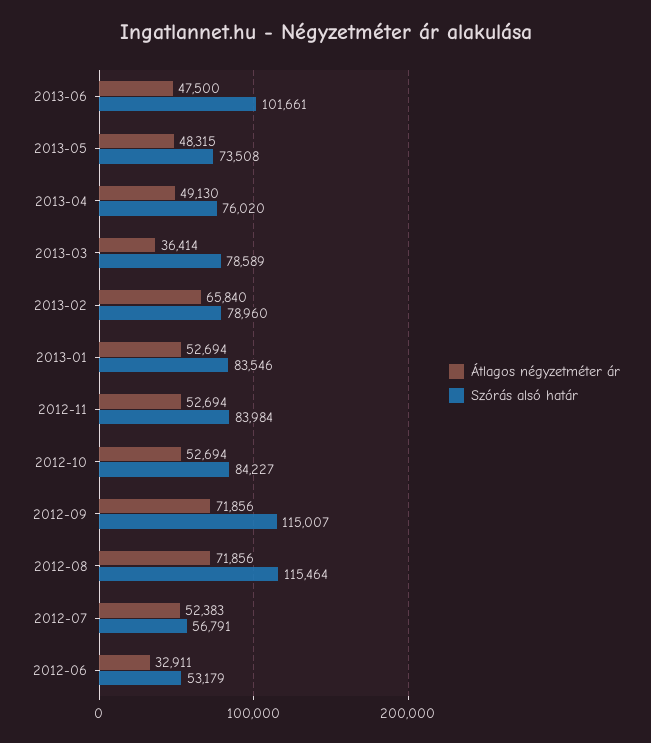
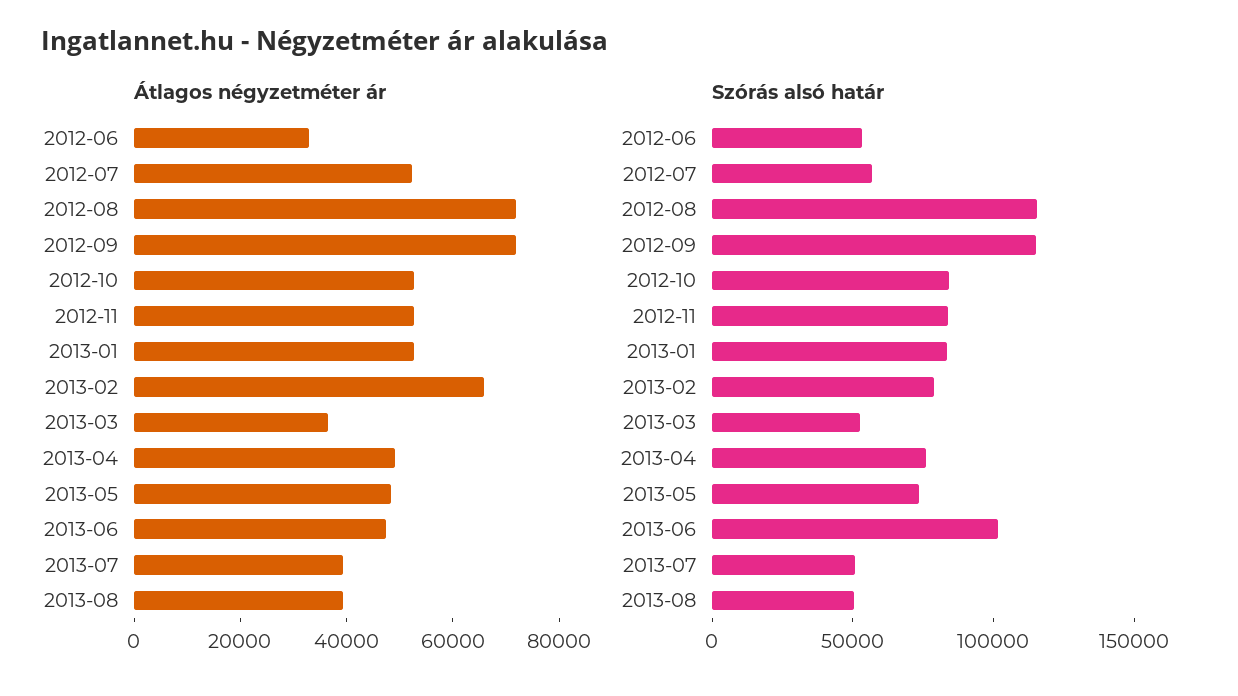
Szórás alsó határ, 2013-03: 78589 -> 50000
Átlagos négyzetméter ár, 2013-07: none -> 40000
Átlagos négyzetméter ár, 2013-08: none -> 40000
Szórás alsó határ, 2013-07: none -> 50000
Szórás alsó határ, 2013-08: none -> 50000

